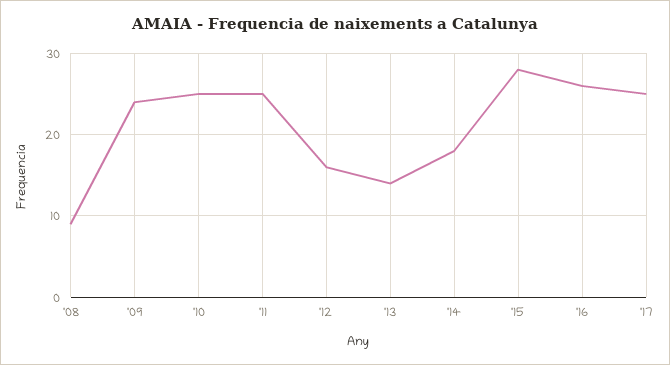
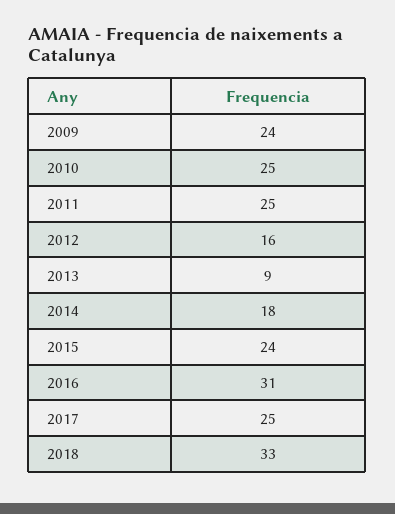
'08: 9 -> none
'13: 14 -> 9
'15: 28 -> 24
'16: 26 -> 31
2018: none -> 33

